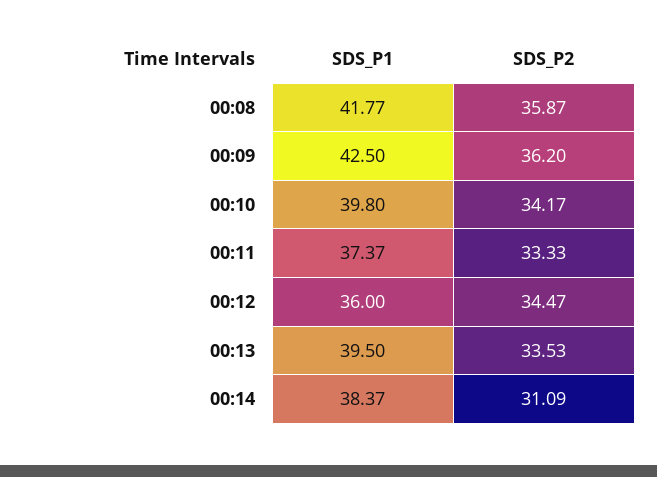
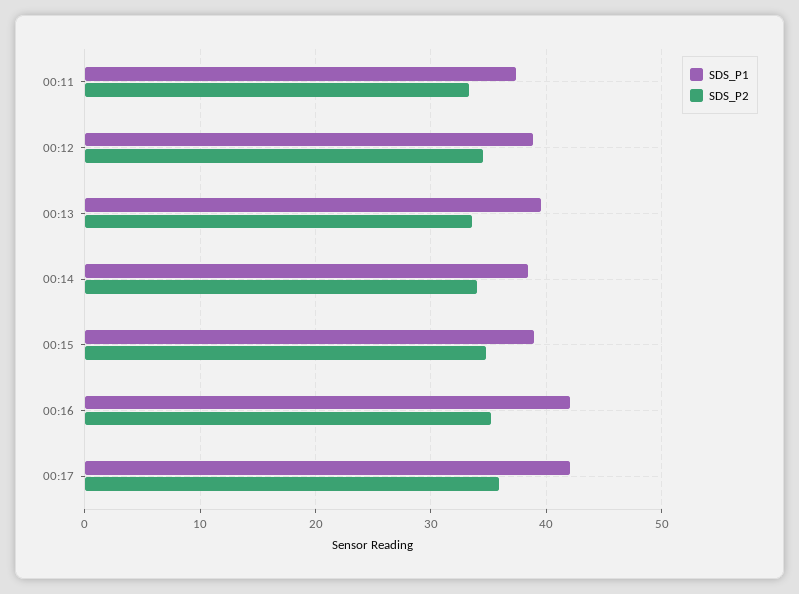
SDS_P1, 00:08: 41.77 -> none
SDS_P2, 00:08: 35.87 -> none
SDS_P1, 00:09: 42.5 -> none
SDS_P2, 00:09: 36.2 -> none
SDS_P1, 00:10: 39.8 -> none
SDS_P2, 00:10: 34.17 -> none
SDS_P1, 00:12: 36 -> 39
SDS_P2, 00:14: 31.09 -> 34
SDS_P1, 00:15: none -> 39
SDS_P2, 00:15: none -> 35
SDS_P1, 00:16: none -> 42
SDS_P2, 00:16: none -> 35
SDS_P1, 00:17: none -> 42
SDS_P2, 00:17: none -> 36

